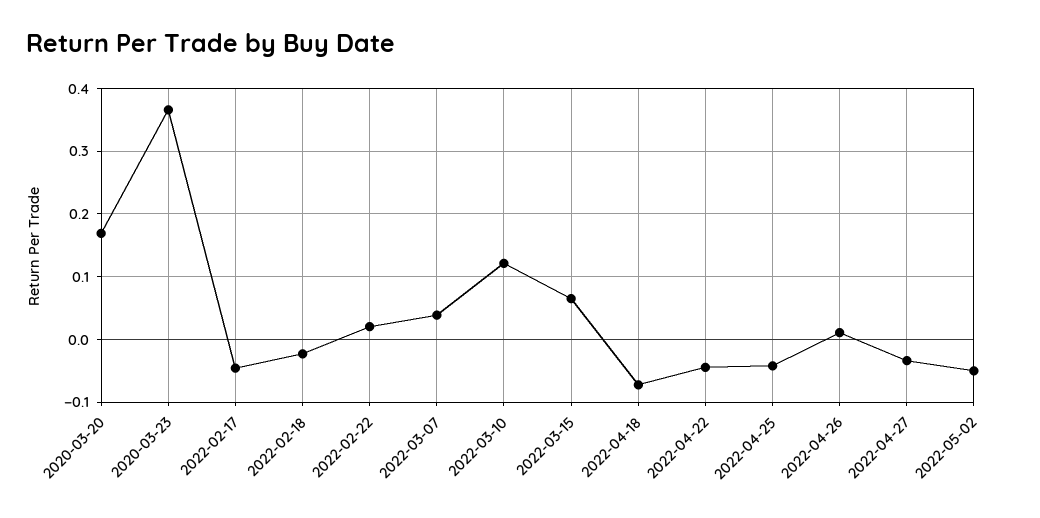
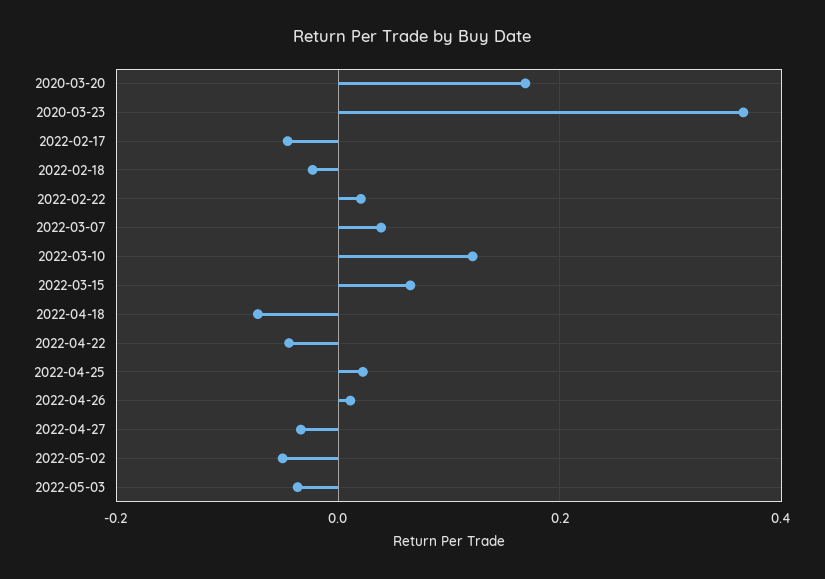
2022-04-25: -0.04 -> 0.02
2022-05-03: none -> -0.04

